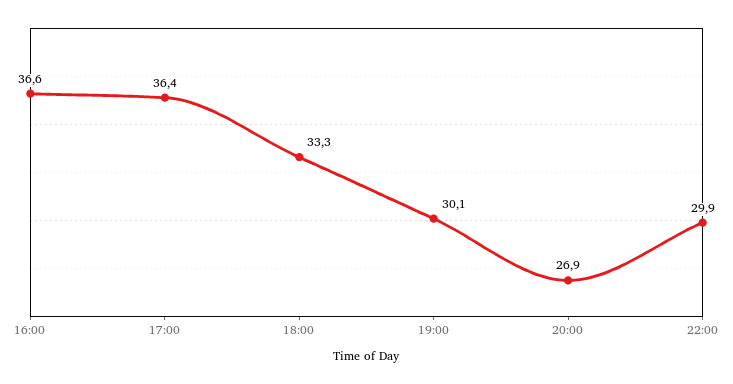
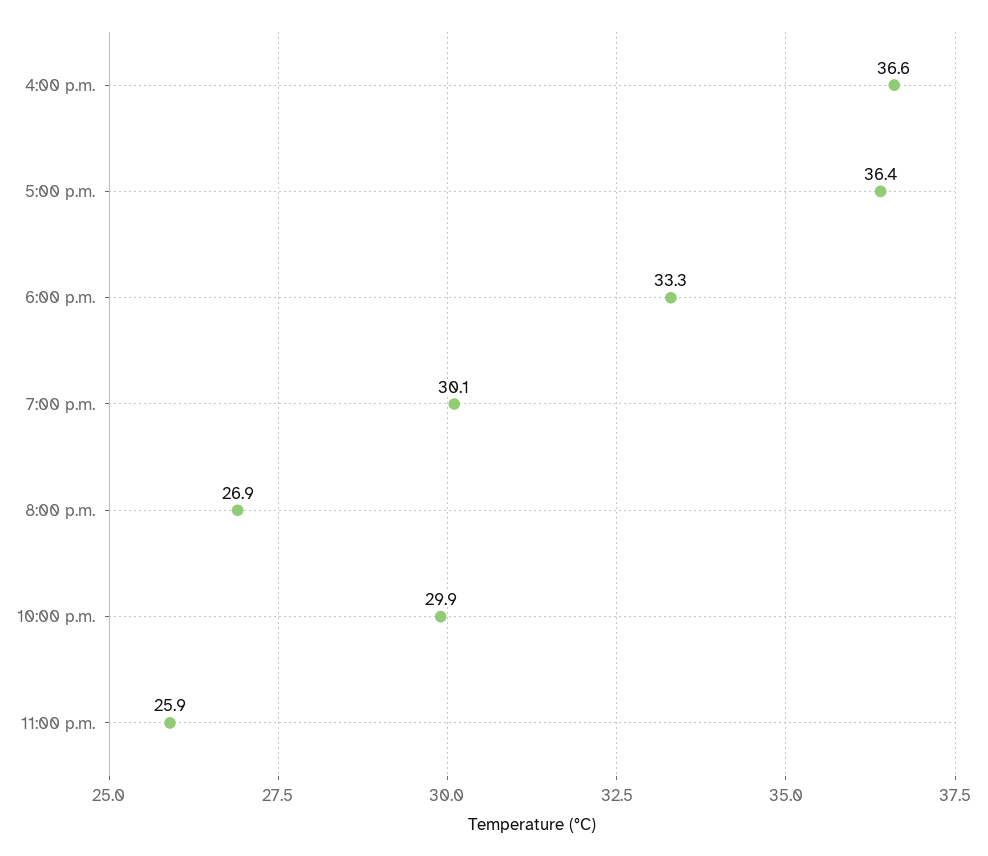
11:00 p.m.: none -> 25.9

